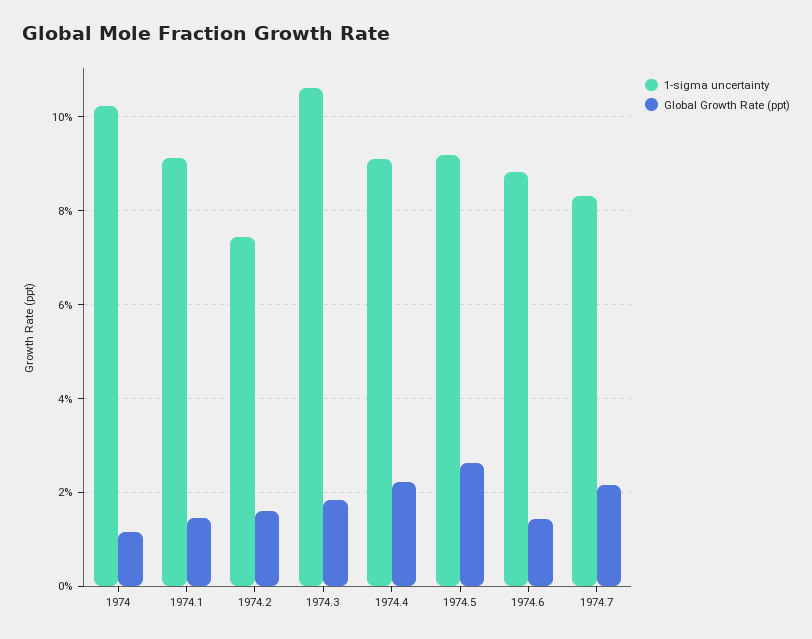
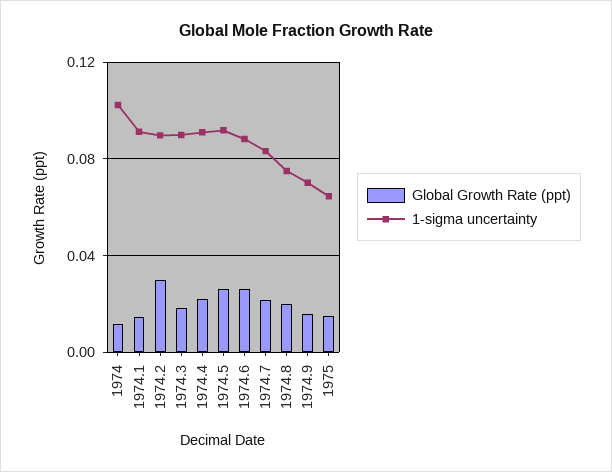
1-sigma uncertainty, 1974.2: 0.074 -> 0.09
Global Growth Rate (ppt), 1974.2: 0.016 -> 0.03
1-sigma uncertainty, 1974.3: 0.106 -> 0.09
Global Growth Rate (ppt), 1974.6: 0.014 -> 0.025
Global Growth Rate (ppt), 1974.8: none -> 0.02
1-sigma uncertainty, 1974.8: none -> 0.075
Global Growth Rate (ppt), 1974.9: none -> 0.015
1-sigma uncertainty, 1974.9: none -> 0.07
Global Growth Rate (ppt), 1975: none -> 0.015
1-sigma uncertainty, 1975: none -> 0.065

